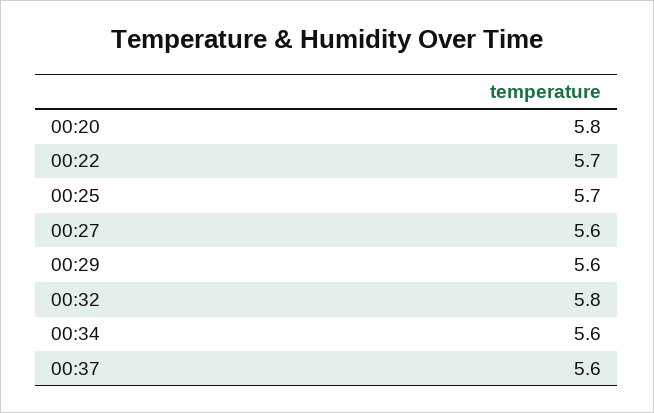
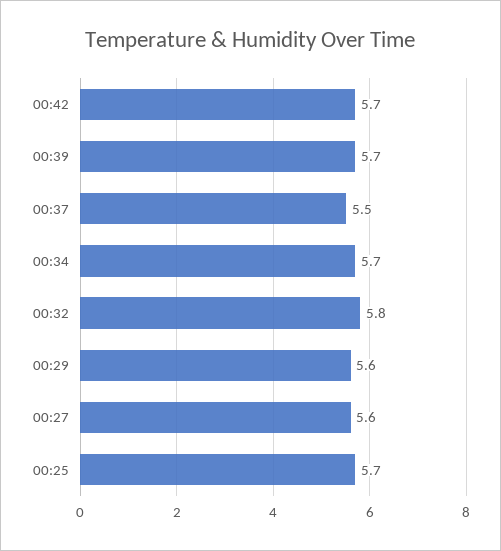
00:20: 5.8 -> none
00:22: 5.7 -> none
00:34: 5.6 -> 5.7
00:37: 5.6 -> 5.5
00:42: none -> 5.7
00:39: none -> 5.7

